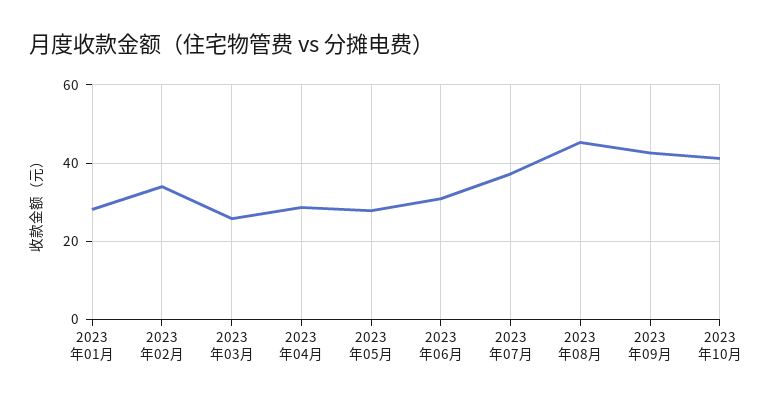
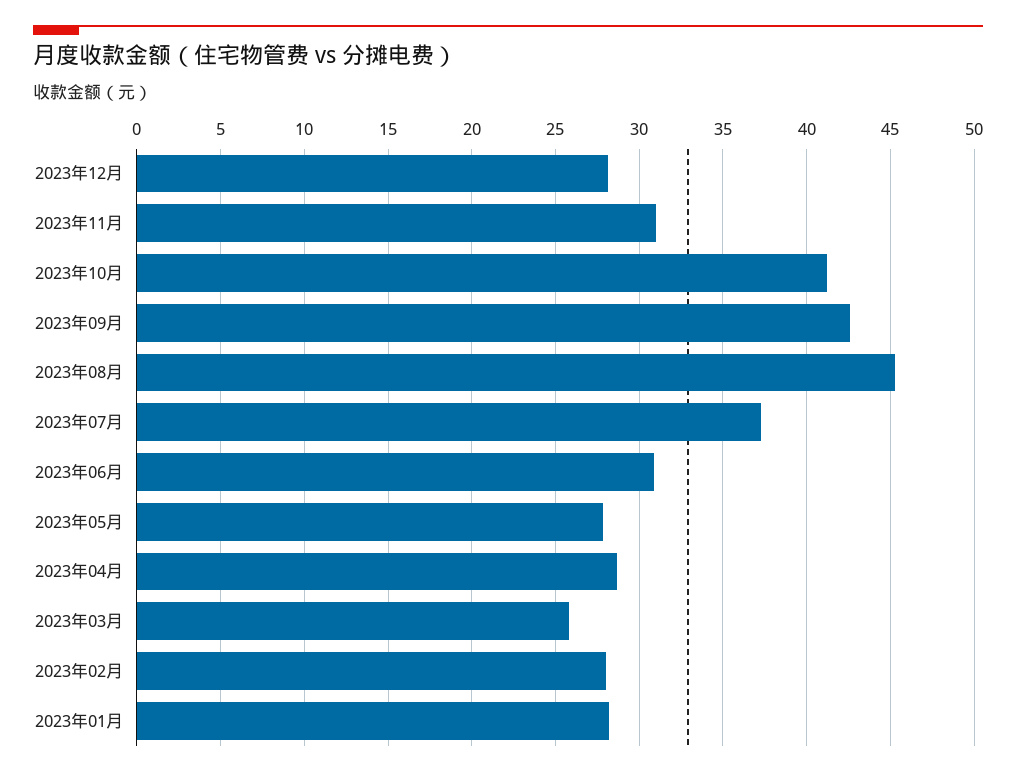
2023年02月: 34 -> 28
2023年12月: none -> 28
2023年11月: none -> 31

